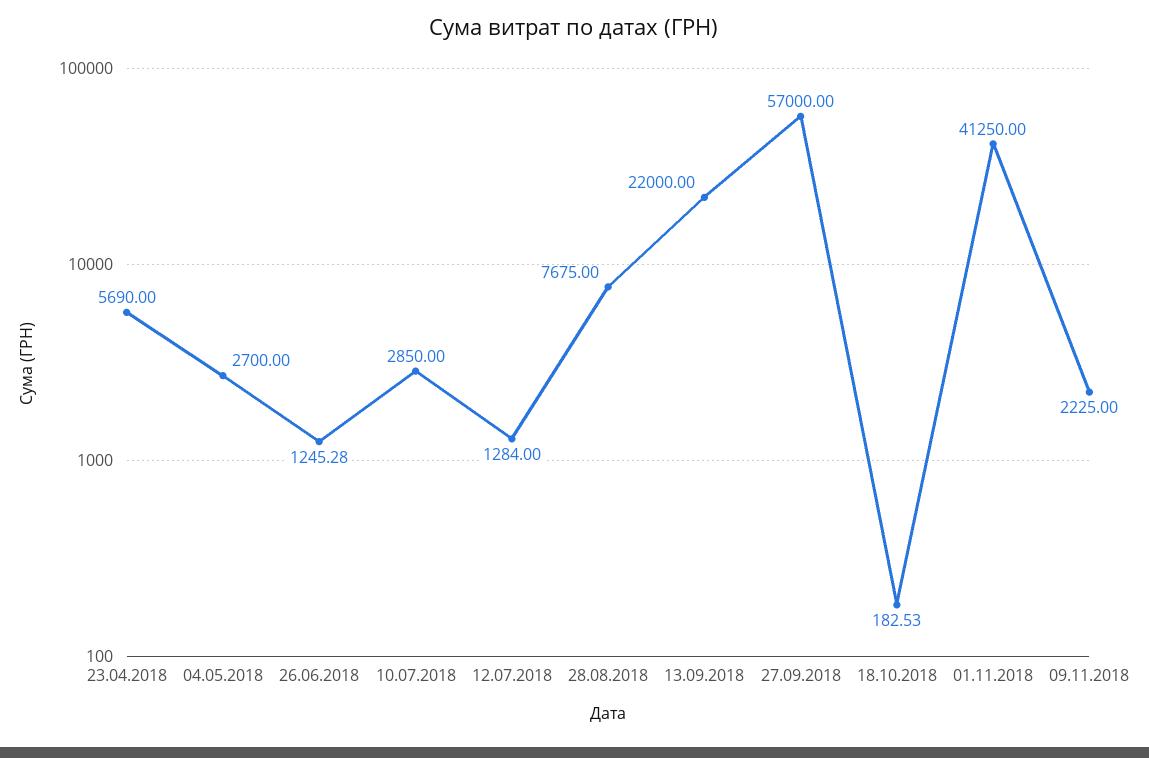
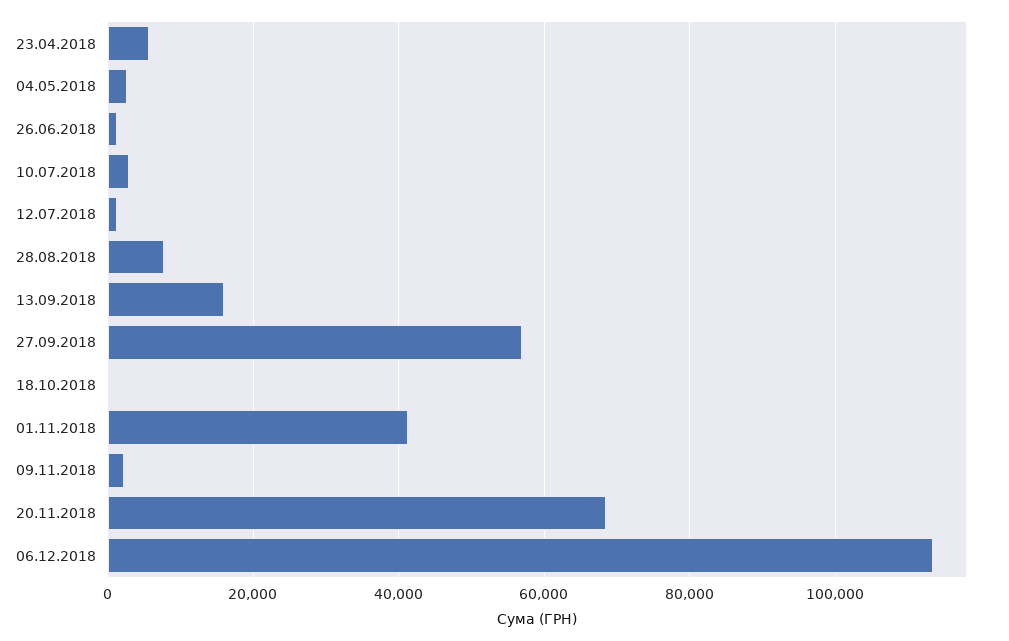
13.09.2018: 22000 -> 16000
20.11.2018: none -> 68000
06.12.2018: none -> 114000

